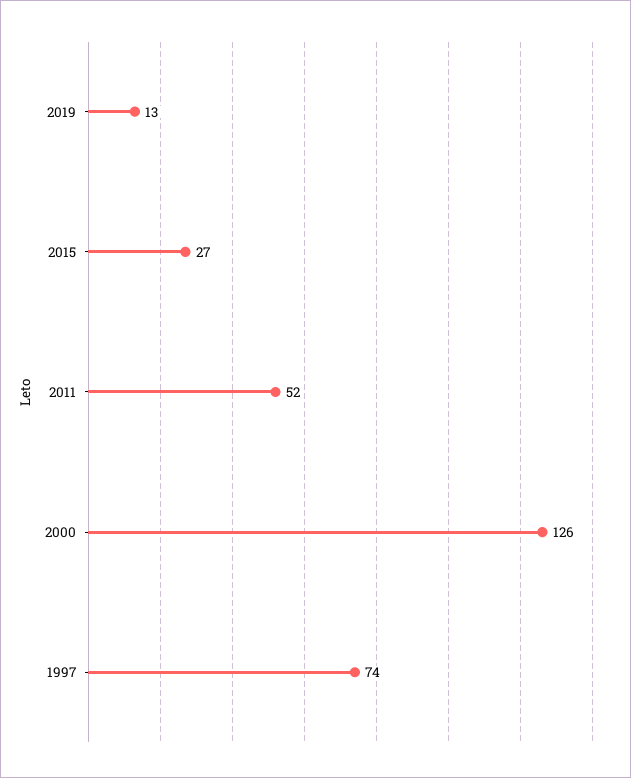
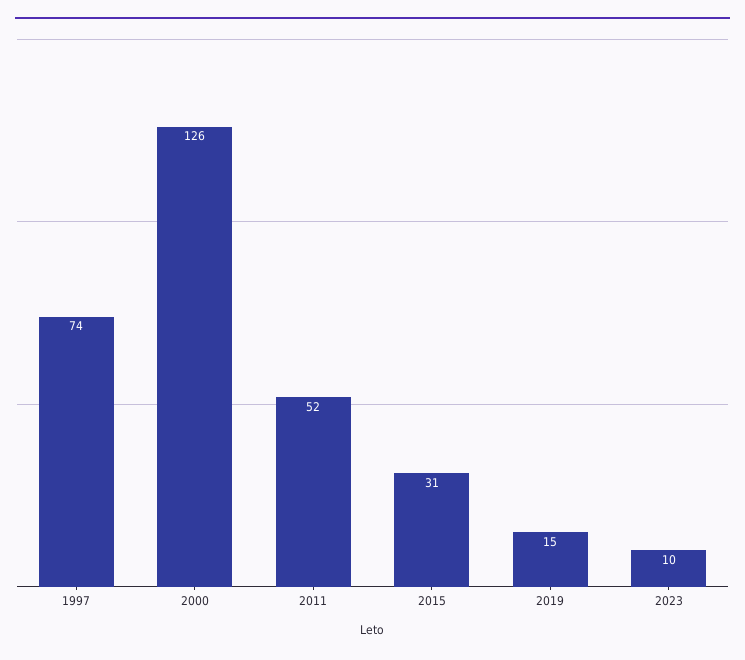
2019: 13 -> 15
2015: 27 -> 31
2023: none -> 10

